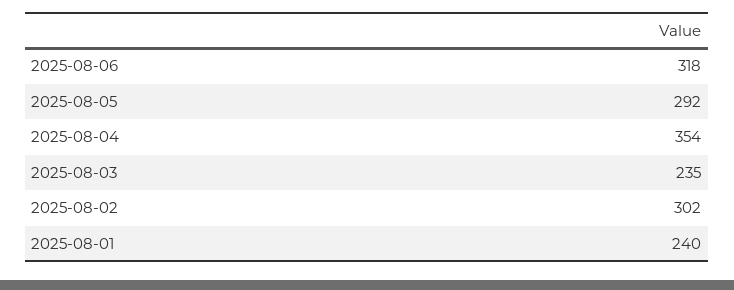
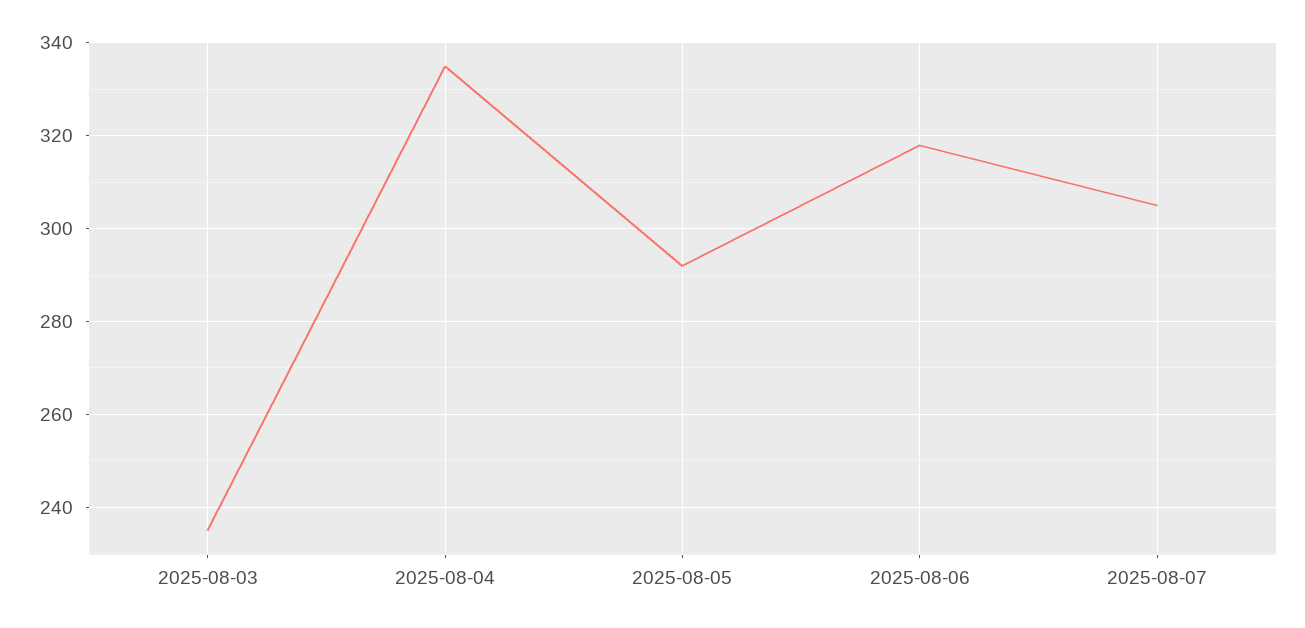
2025-08-04: 354 -> 335
2025-08-02: 302 -> none
2025-08-01: 240 -> none
2025-08-07: none -> 305

